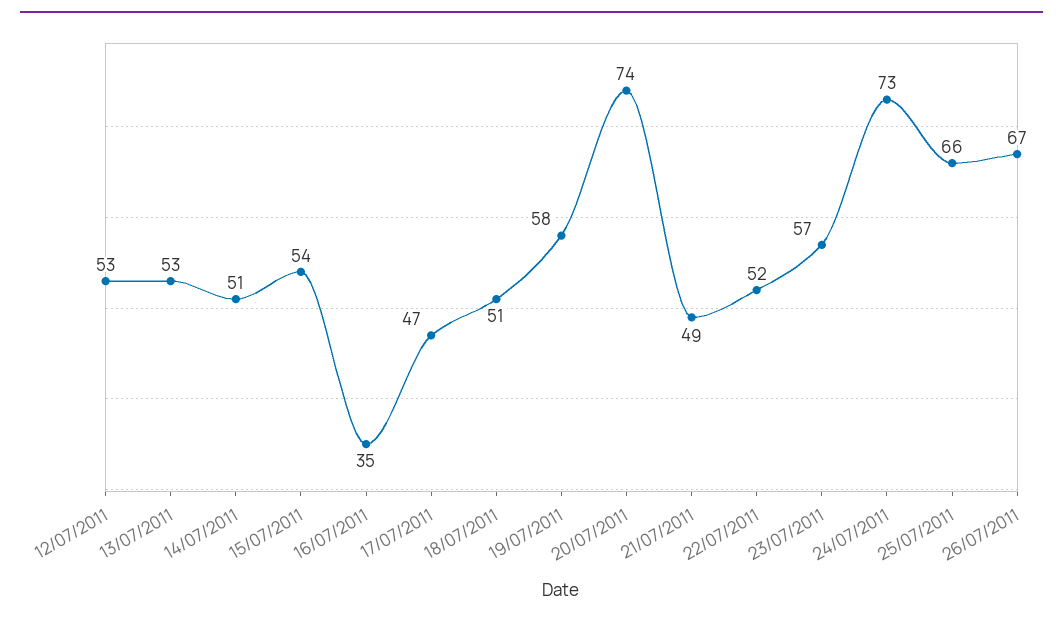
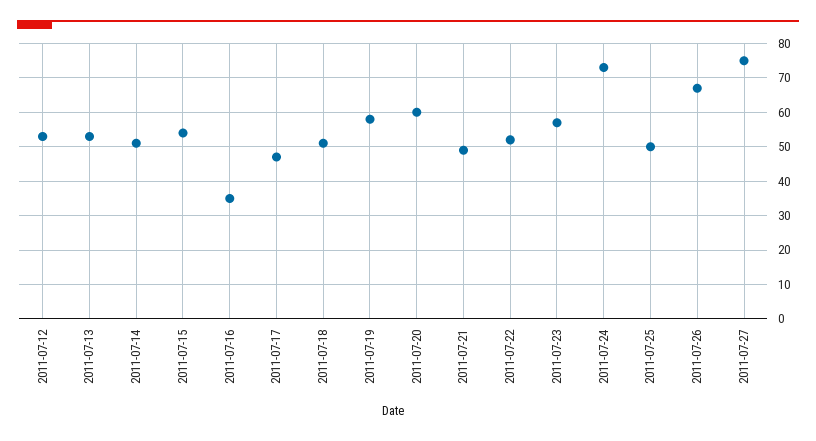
20/07/2011: 74 -> 60
25/07/2011: 66 -> 50
2011-07-27: none -> 75

